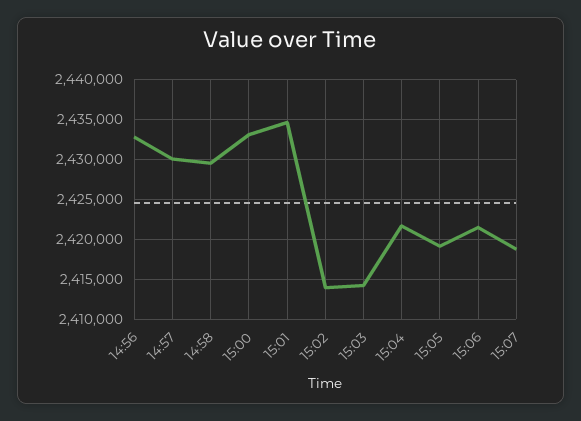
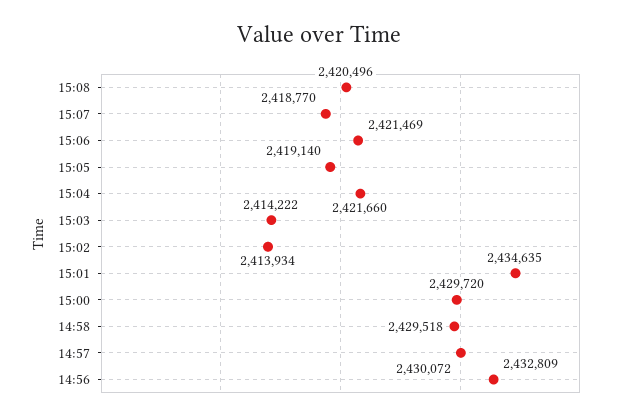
15:00: 2433000 -> 2429720
15:08: none -> 2420496

